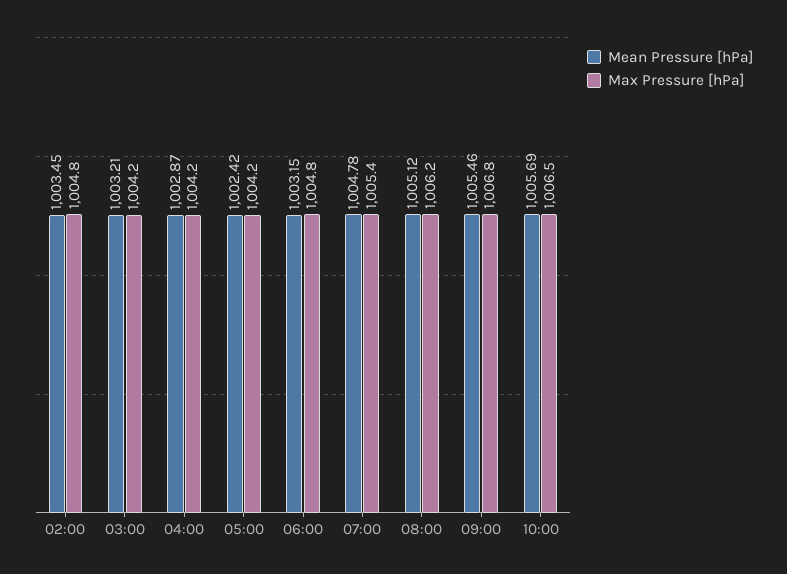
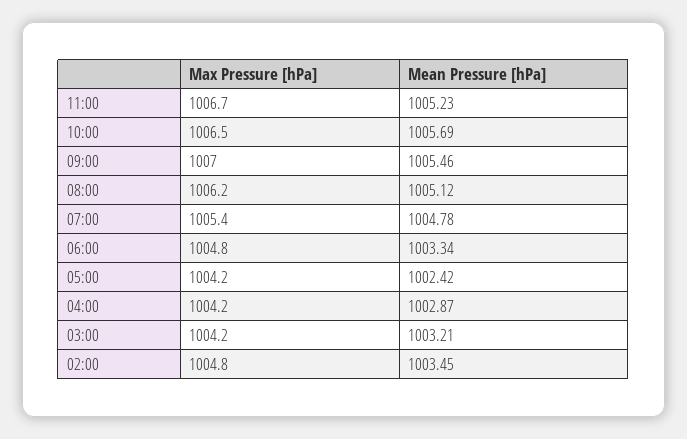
Mean Pressure [hPa], 06:00: 1003.15 -> 1003.34
Max Pressure [hPa], 09:00: 1006.8 -> 1007
Max Pressure [hPa], 11:00: none -> 1006.7
Mean Pressure [hPa], 11:00: none -> 1005.23

